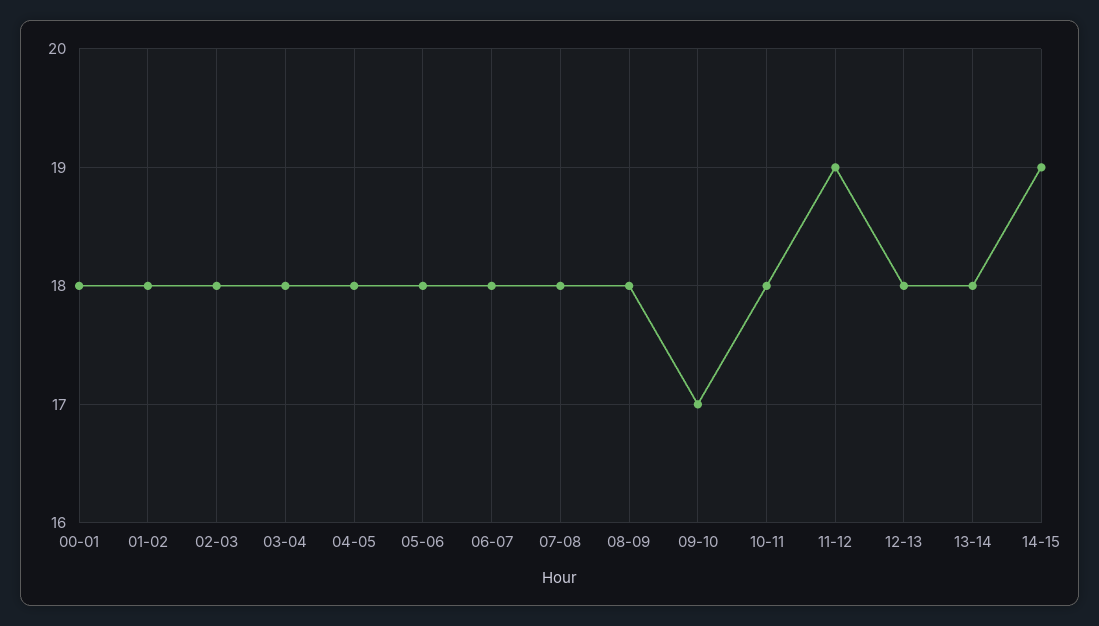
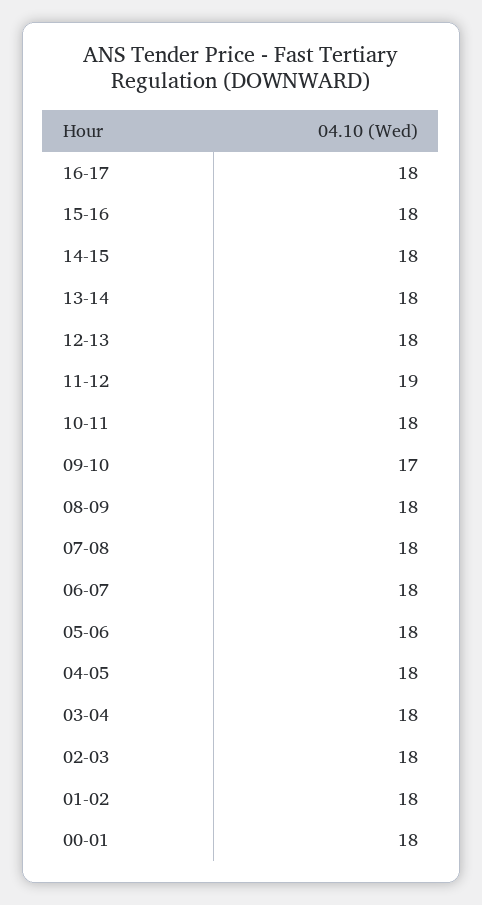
14-15: 19 -> 18
16-17: none -> 18
15-16: none -> 18

